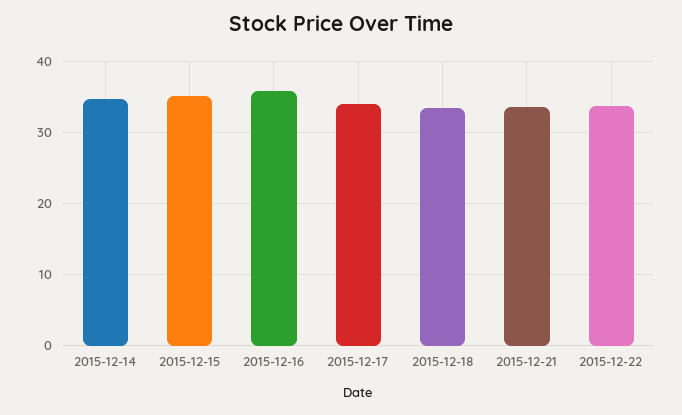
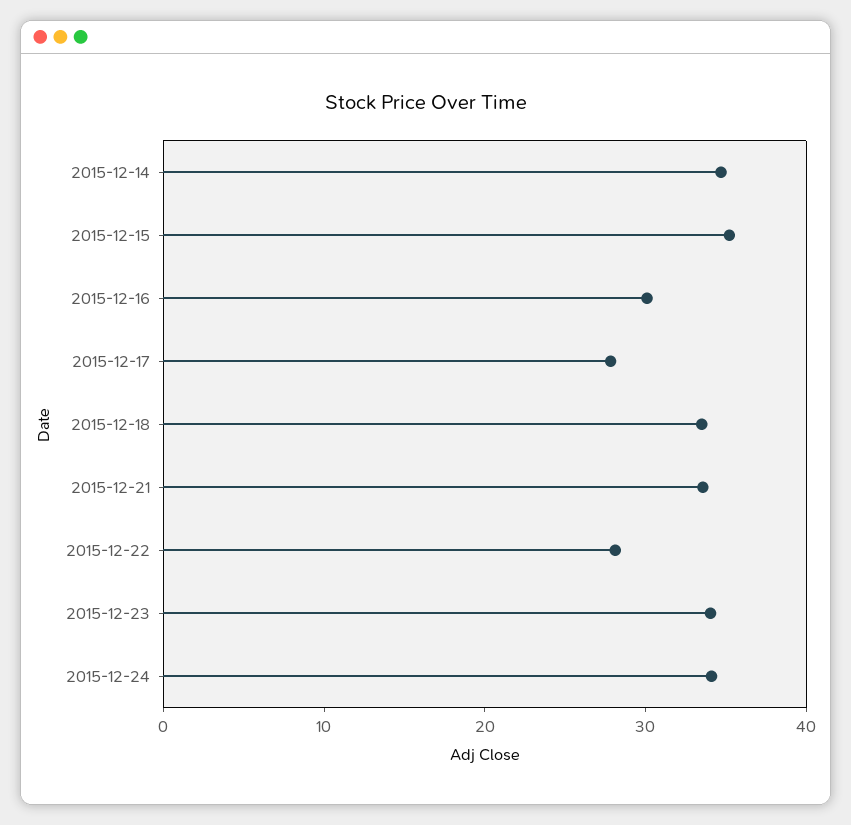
2015-12-16: 36 -> 30
2015-12-17: 34 -> 28
2015-12-22: 34 -> 28
2015-12-23: none -> 34
2015-12-24: none -> 34

